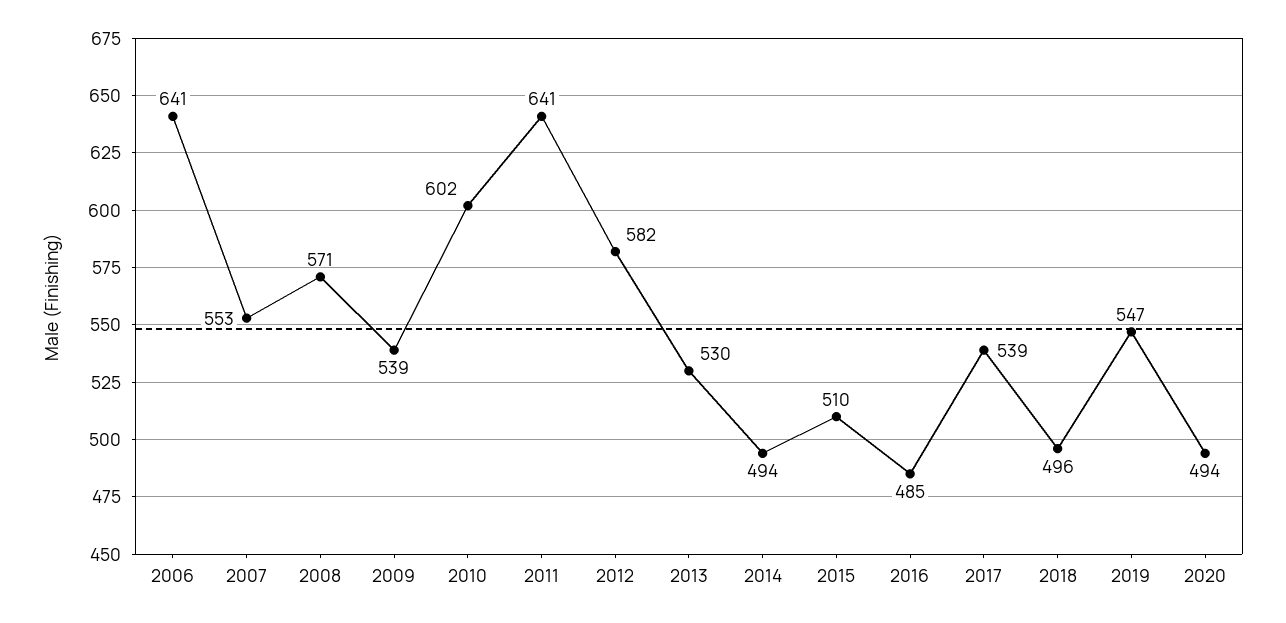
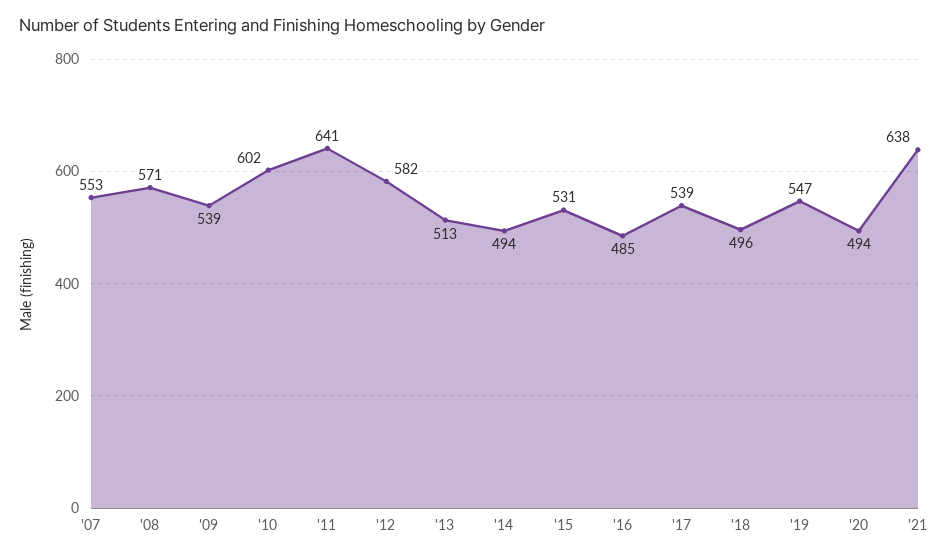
2006: 641 -> none
2013: 530 -> 513
2015: 510 -> 531
'21: none -> 638

